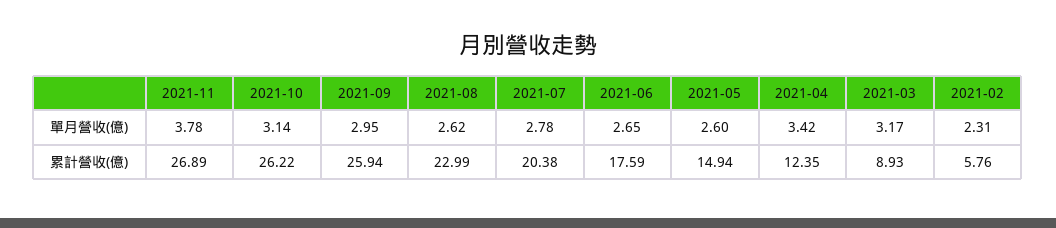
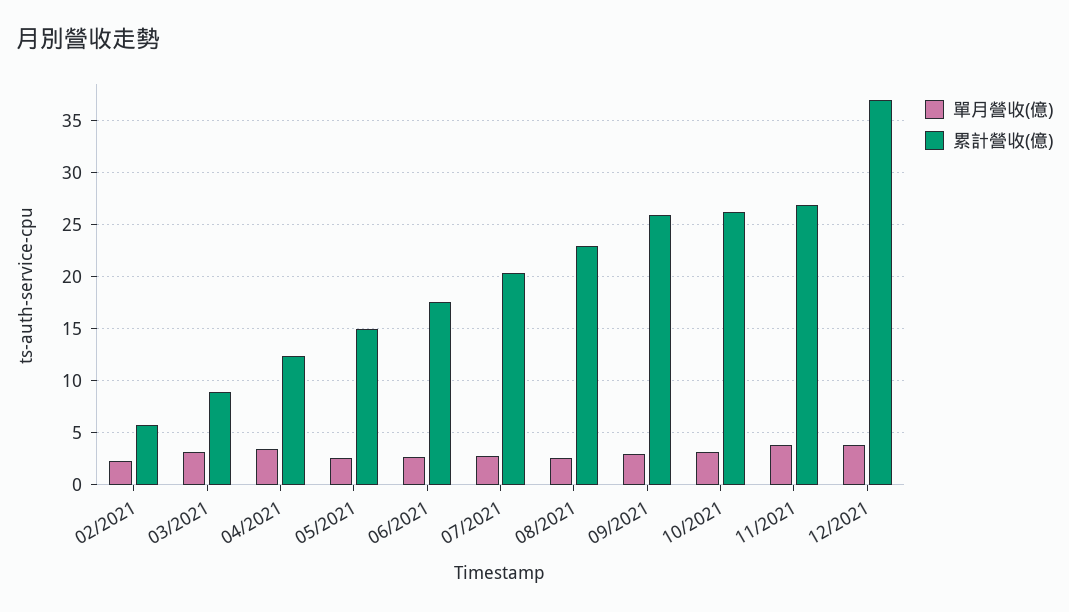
單月營收(億), 12/2021: none -> 4
累計營收(億), 12/2021: none -> 37

